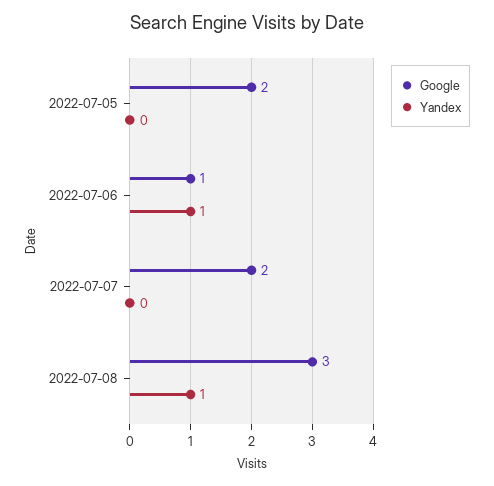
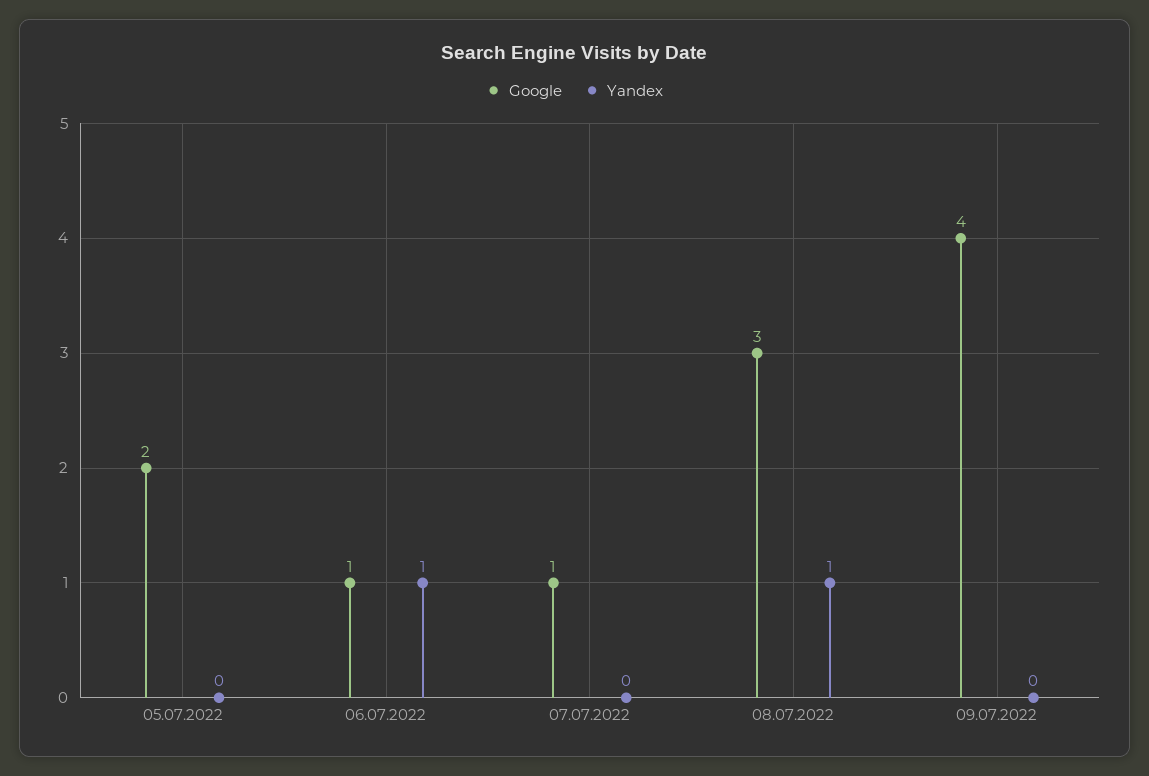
Google, 2022-07-07: 2 -> 1
Google, 09.07.2022: none -> 4
Yandex, 09.07.2022: none -> 0

